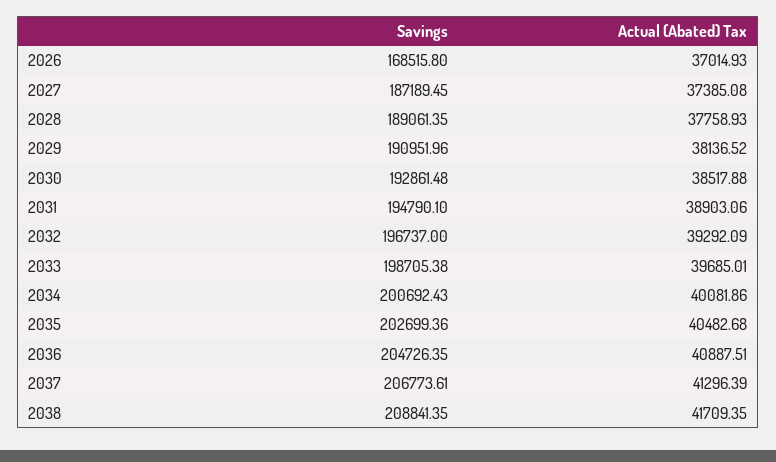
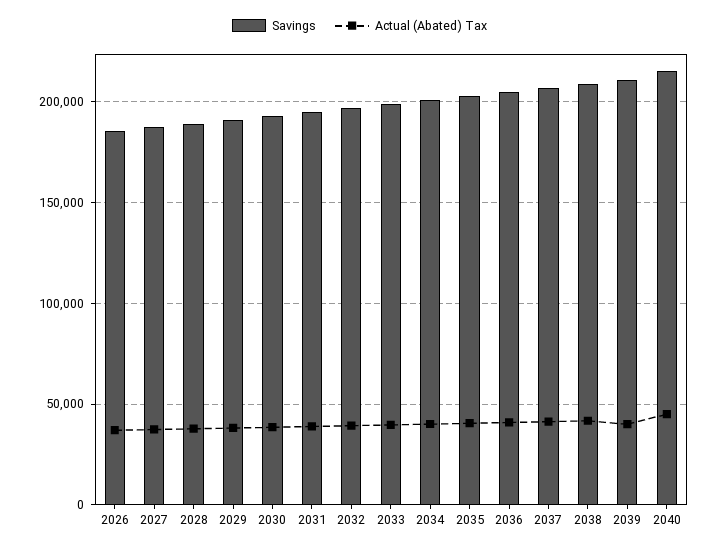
Savings, 2026: 168515.8 -> 185000
Savings, 2039: none -> 210000
Actual (Abated) Tax, 2039: none -> 40000
Savings, 2040: none -> 215000
Actual (Abated) Tax, 2040: none -> 45000

